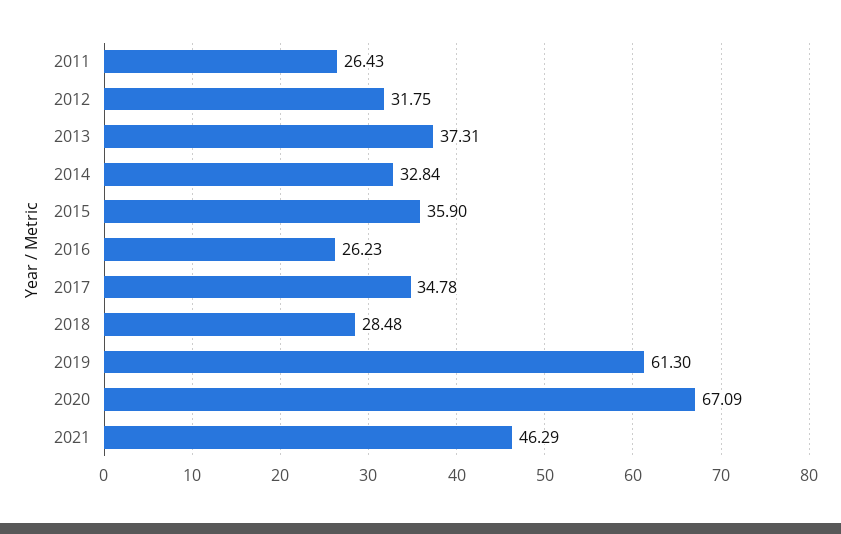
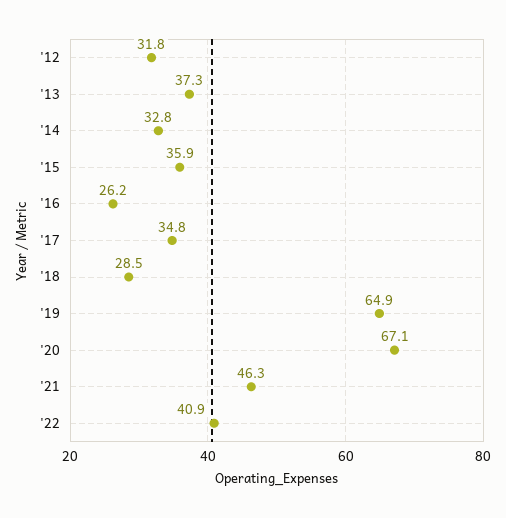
2011: 26.43 -> none
2019: 61.3 -> 64.9
'22: none -> 40.9

